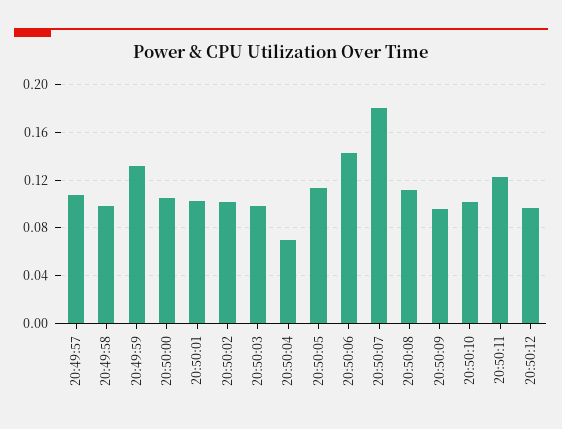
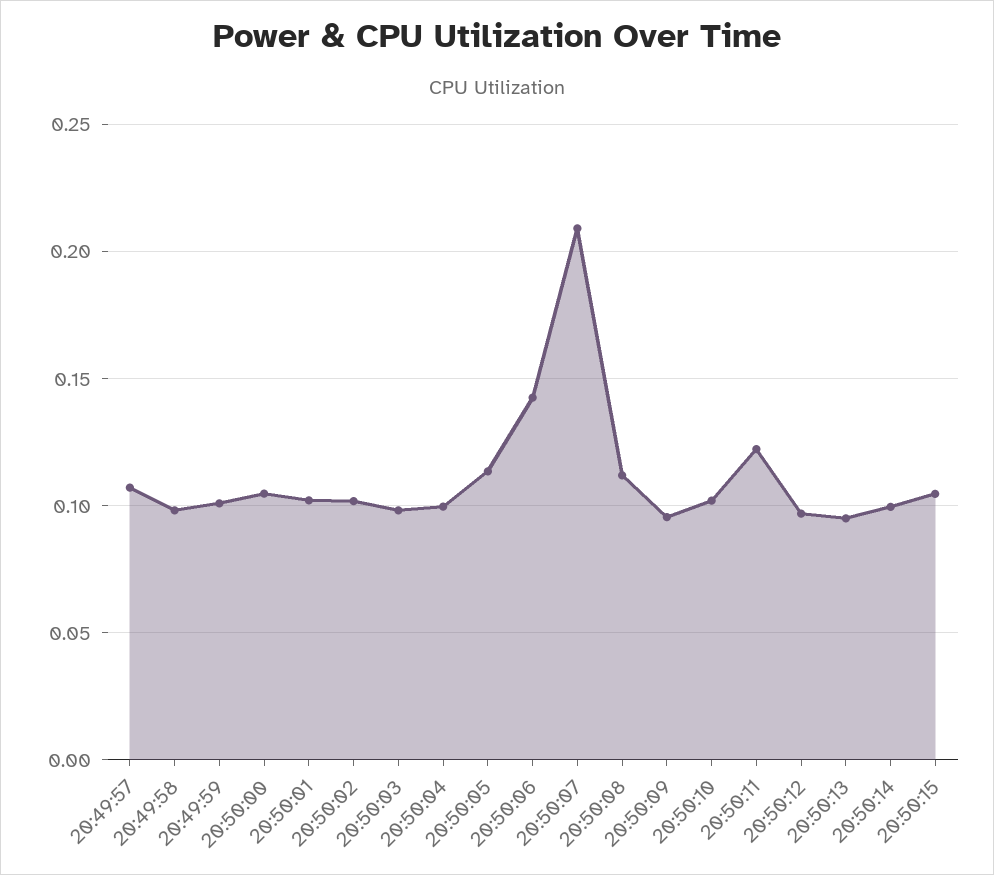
20:49:59: 0.13 -> 0.1
20:50:04: 0.07 -> 0.1
20:50:07: 0.18 -> 0.21
20:50:13: none -> 0.095
20:50:14: none -> 0.1
20:50:15: none -> 0.105

